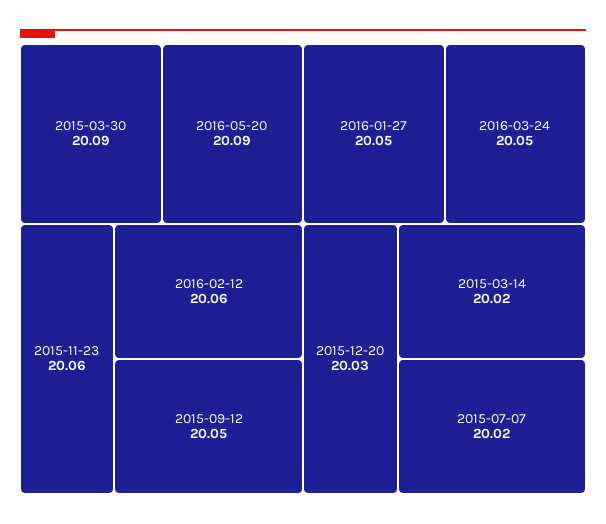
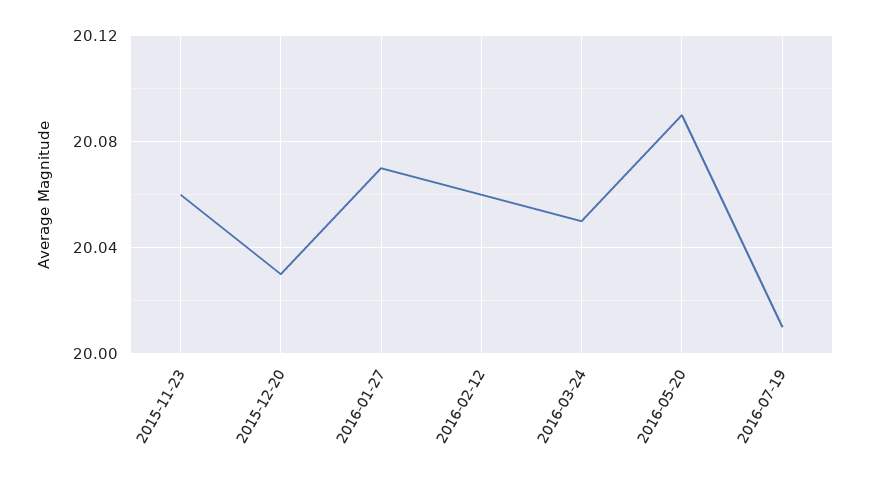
2015-03-30: 20.09 -> none
2015-09-12: 20.05 -> none
2016-01-27: 20.05 -> 20.07
2015-03-14: 20.02 -> none
2015-07-07: 20.02 -> none
2016-07-19: none -> 20.01

